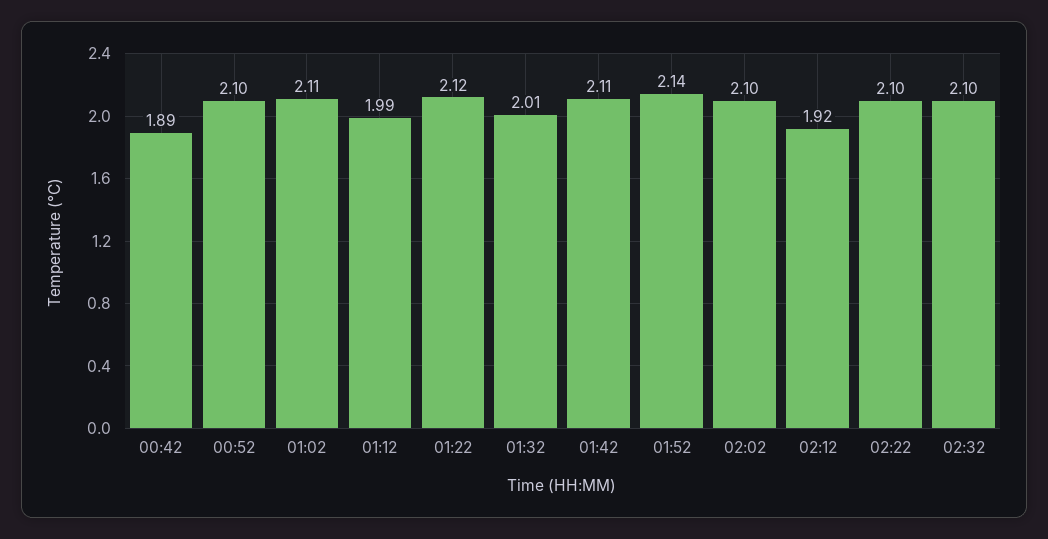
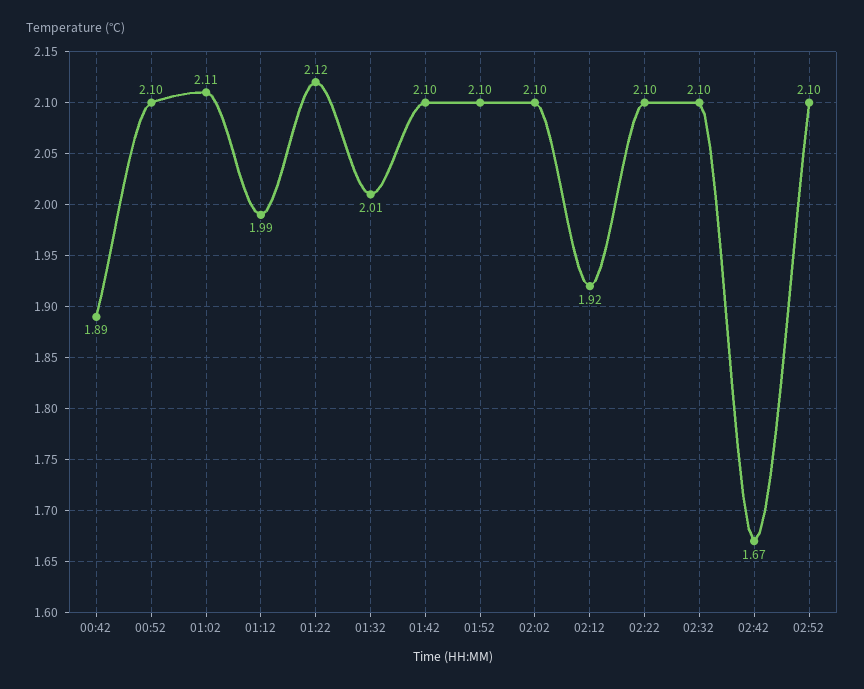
01:42: 2.11 -> 2.1
01:52: 2.14 -> 2.1
02:42: none -> 1.67
02:52: none -> 2.1

